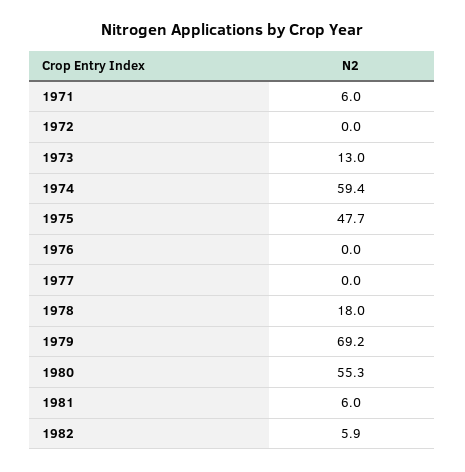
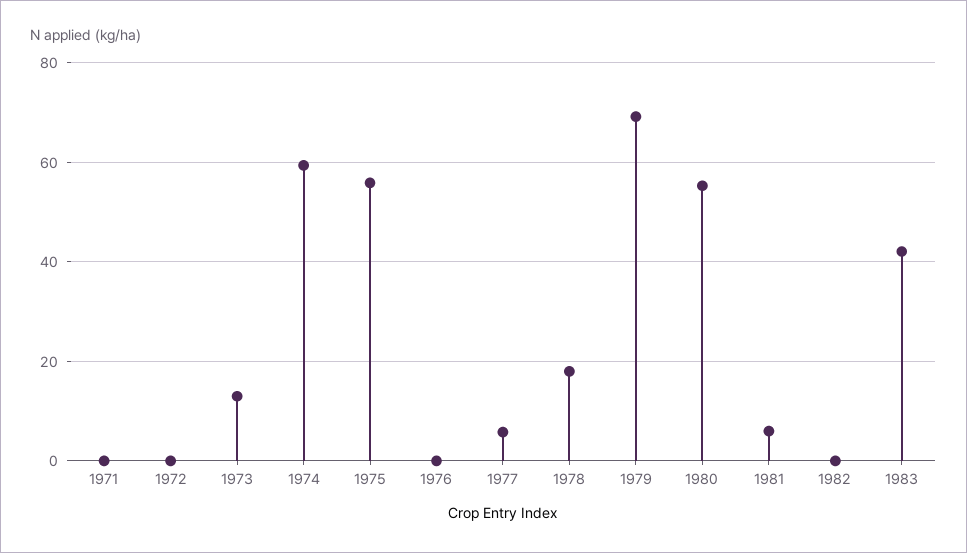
1971: 6 -> 0
1975: 47.7 -> 56
1977: 0 -> 6
1982: 5.9 -> 0
1983: none -> 42

